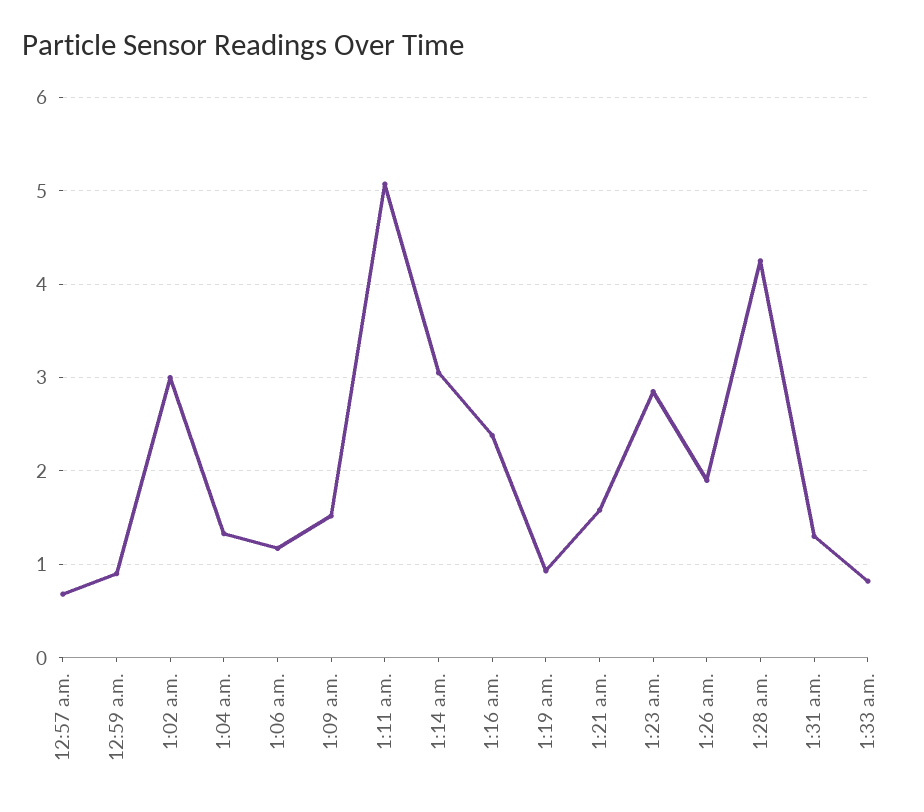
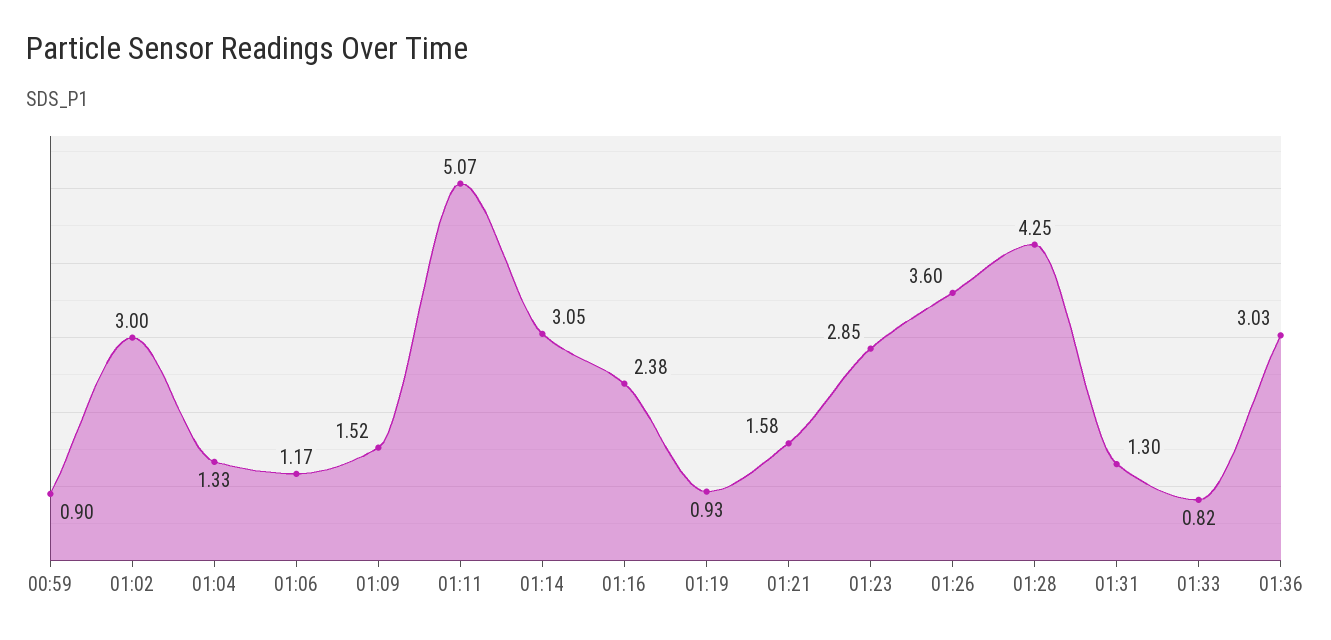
12:57 a.m.: 0.7 -> none
1:26 a.m.: 1.9 -> 3.6
01:36: none -> 3.03

